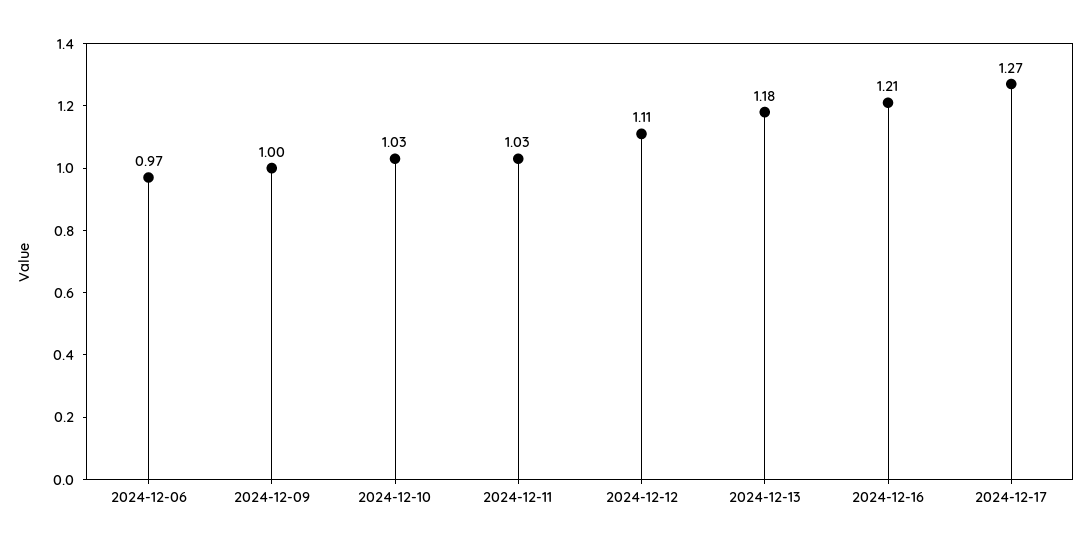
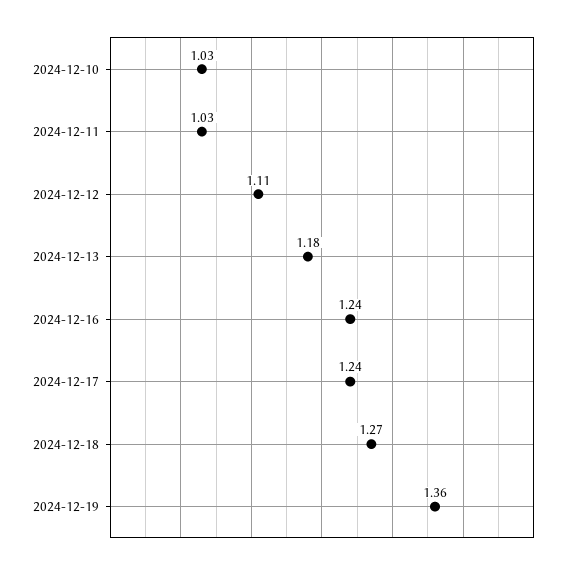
2024-12-06: 0.97 -> none
2024-12-09: 1 -> none
2024-12-16: 1.21 -> 1.24
2024-12-17: 1.27 -> 1.24
2024-12-18: none -> 1.27
2024-12-19: none -> 1.36

